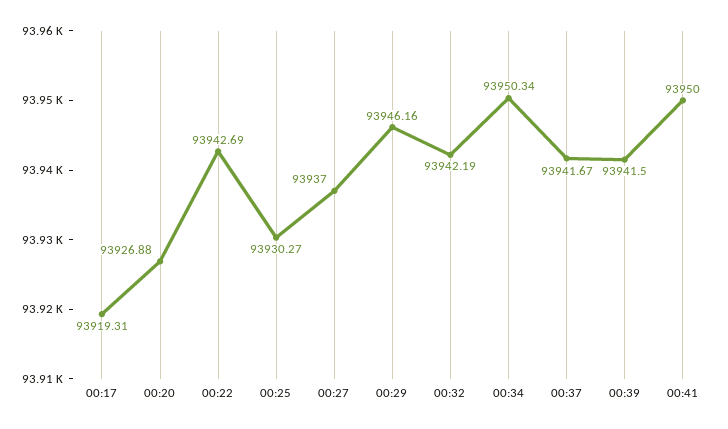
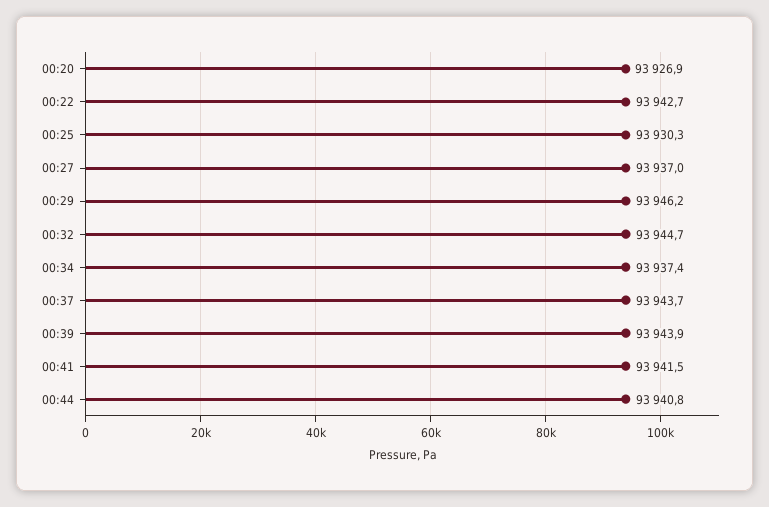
00:17: 93919.31 -> none
00:32: 93942.19 -> 93944.7
00:34: 93950.34 -> 93937.4
00:37: 93941.67 -> 93943.7
00:39: 93941.5 -> 93943.9
00:41: 93950 -> 93941.5
00:44: none -> 93940.8

